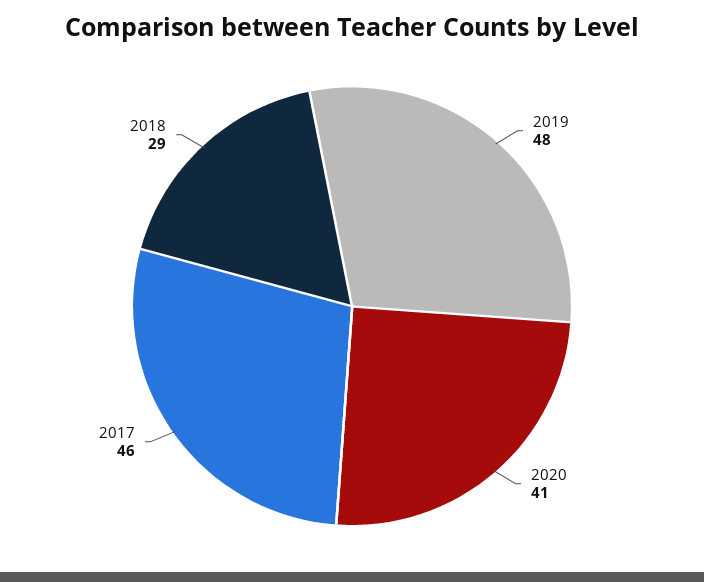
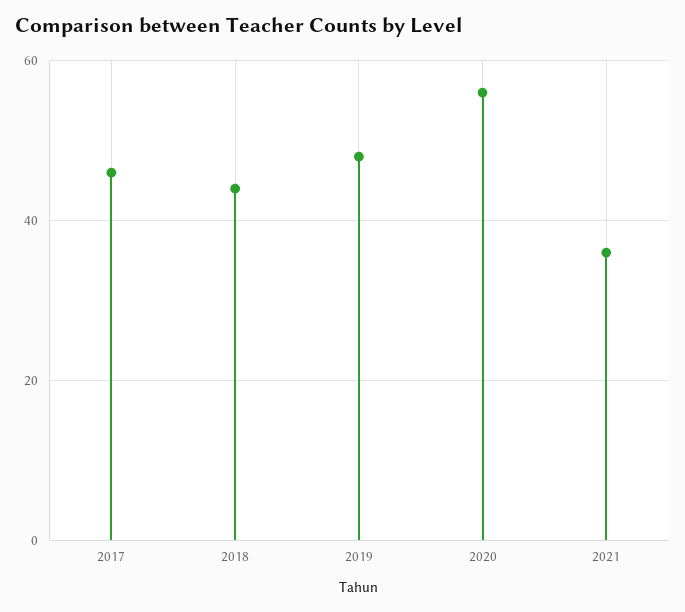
2020: 41 -> 55
2018: 29 -> 45
2021: none -> 35

